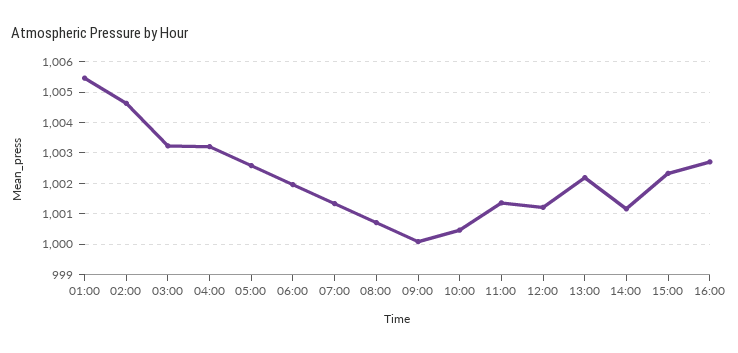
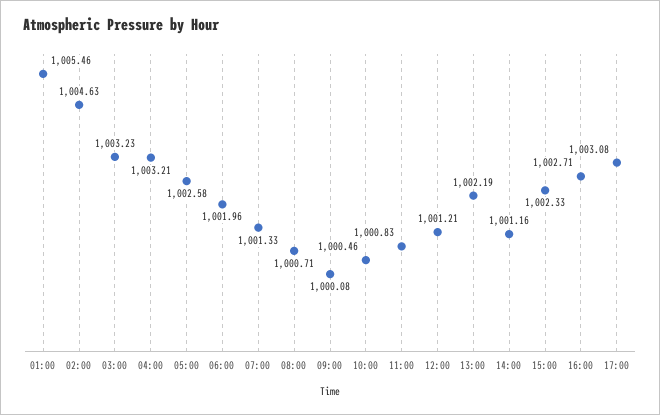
11:00: 1001.4 -> 1000.83
17:00: none -> 1003.08

